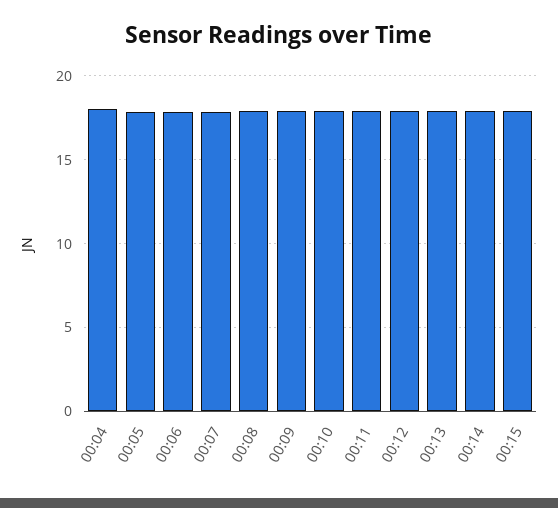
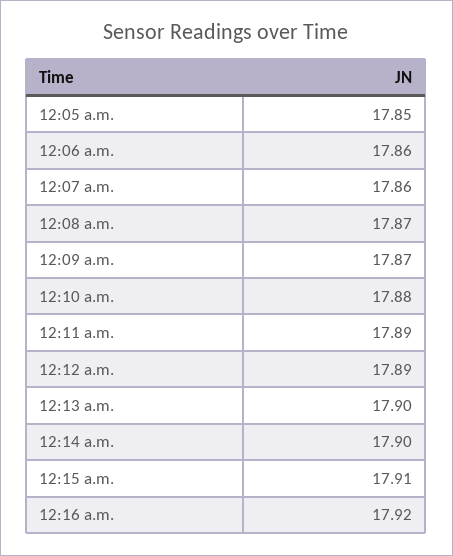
00:04: 18 -> none
12:16 a.m.: none -> 17.92

